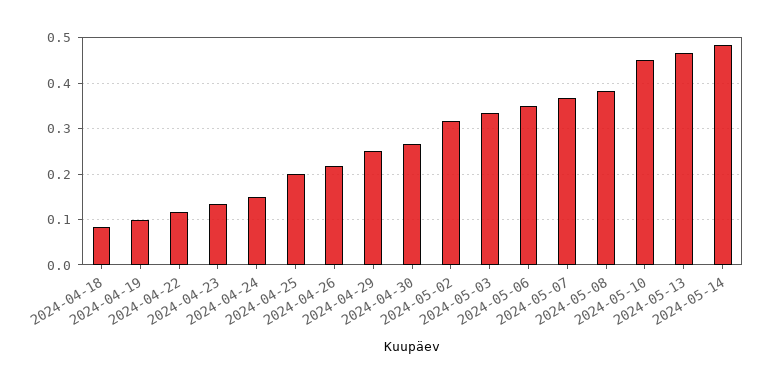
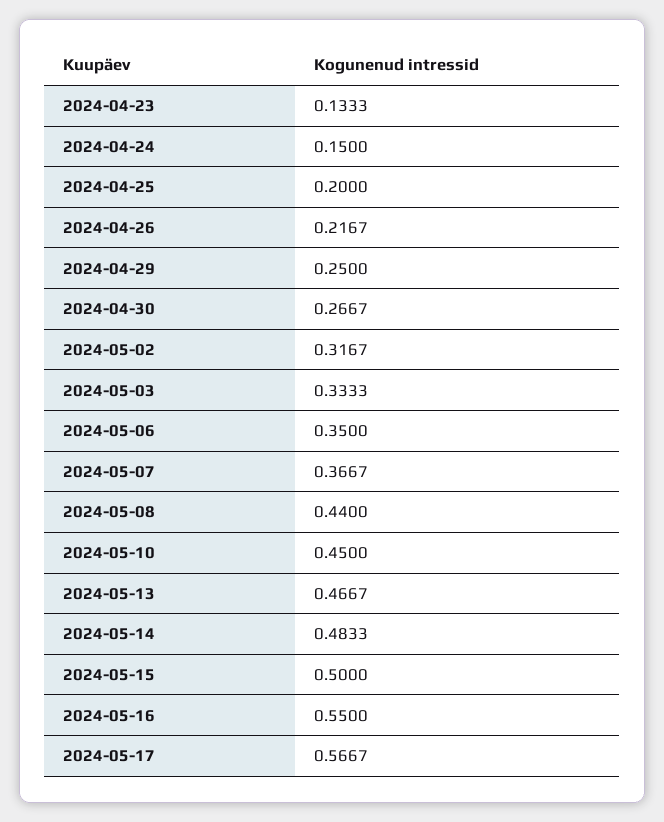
2024-04-18: 0.08 -> none
2024-04-19: 0.1 -> none
2024-04-22: 0.12 -> none
2024-05-08: 0.38 -> 0.44
2024-05-15: none -> 0.5
2024-05-16: none -> 0.55
2024-05-17: none -> 0.5667

